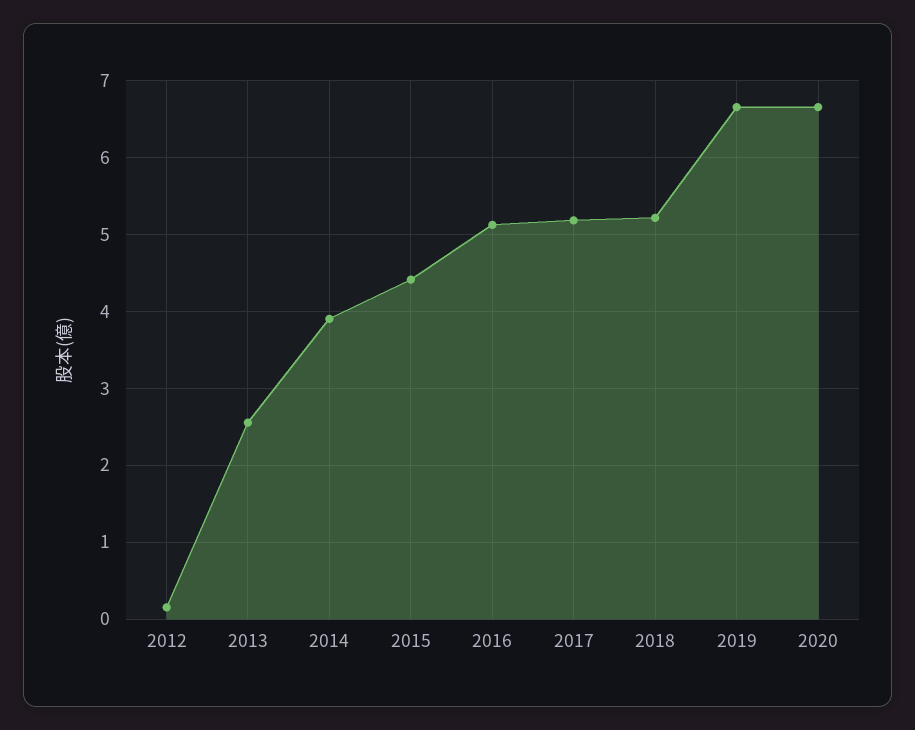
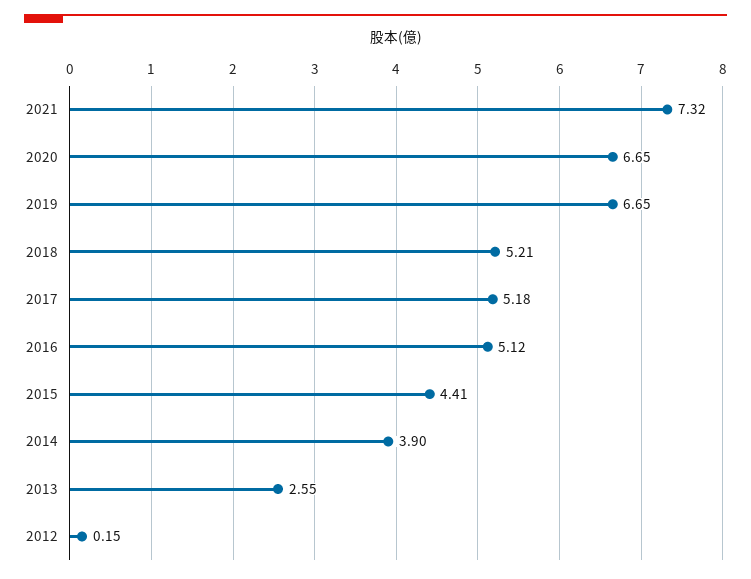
2021: none -> 7.32

